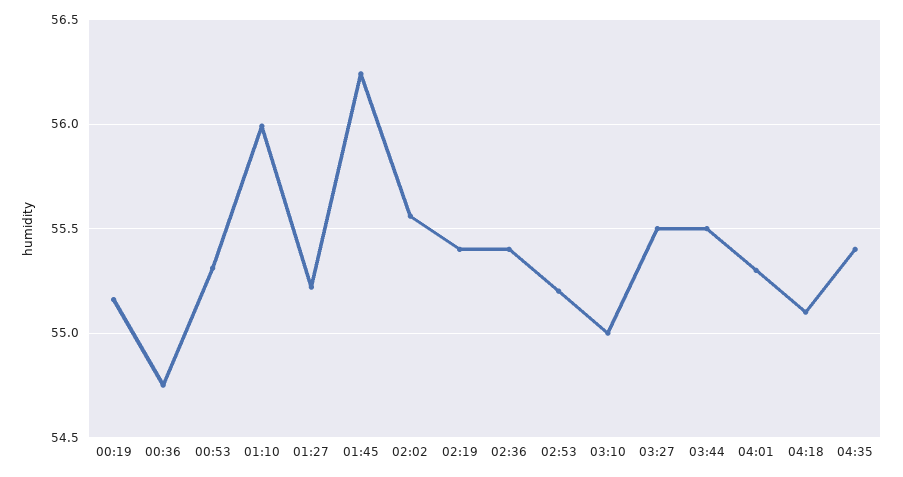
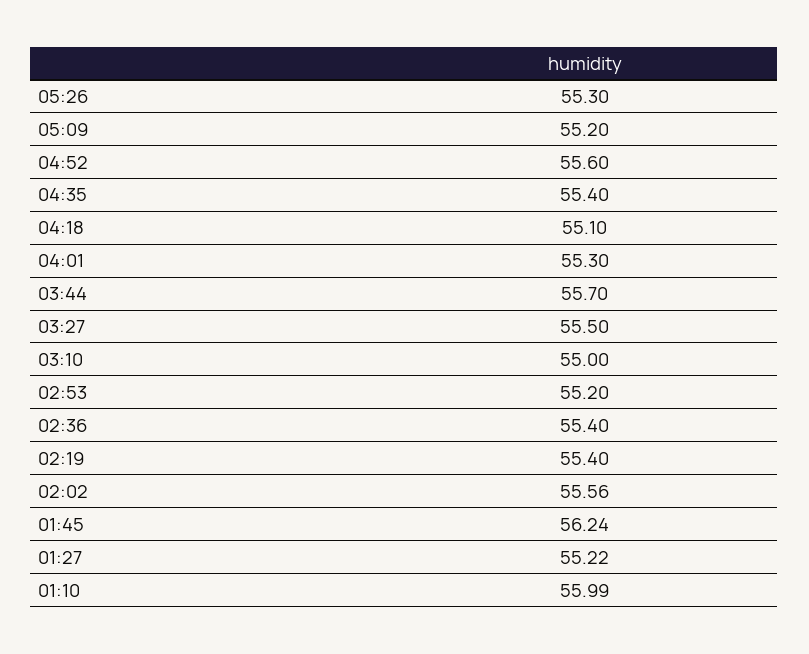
00:19: 55.15 -> none
00:36: 54.75 -> none
00:53: 55.3 -> none
03:44: 55.5 -> 55.7
05:26: none -> 55.3
05:09: none -> 55.2
04:52: none -> 55.6

